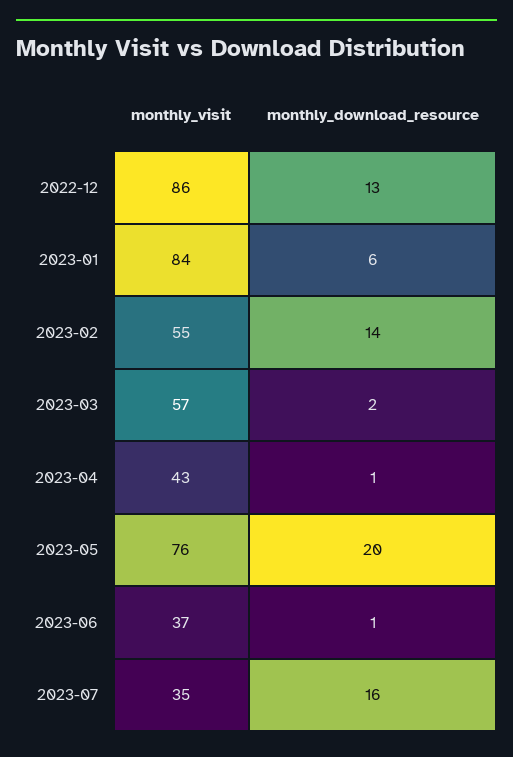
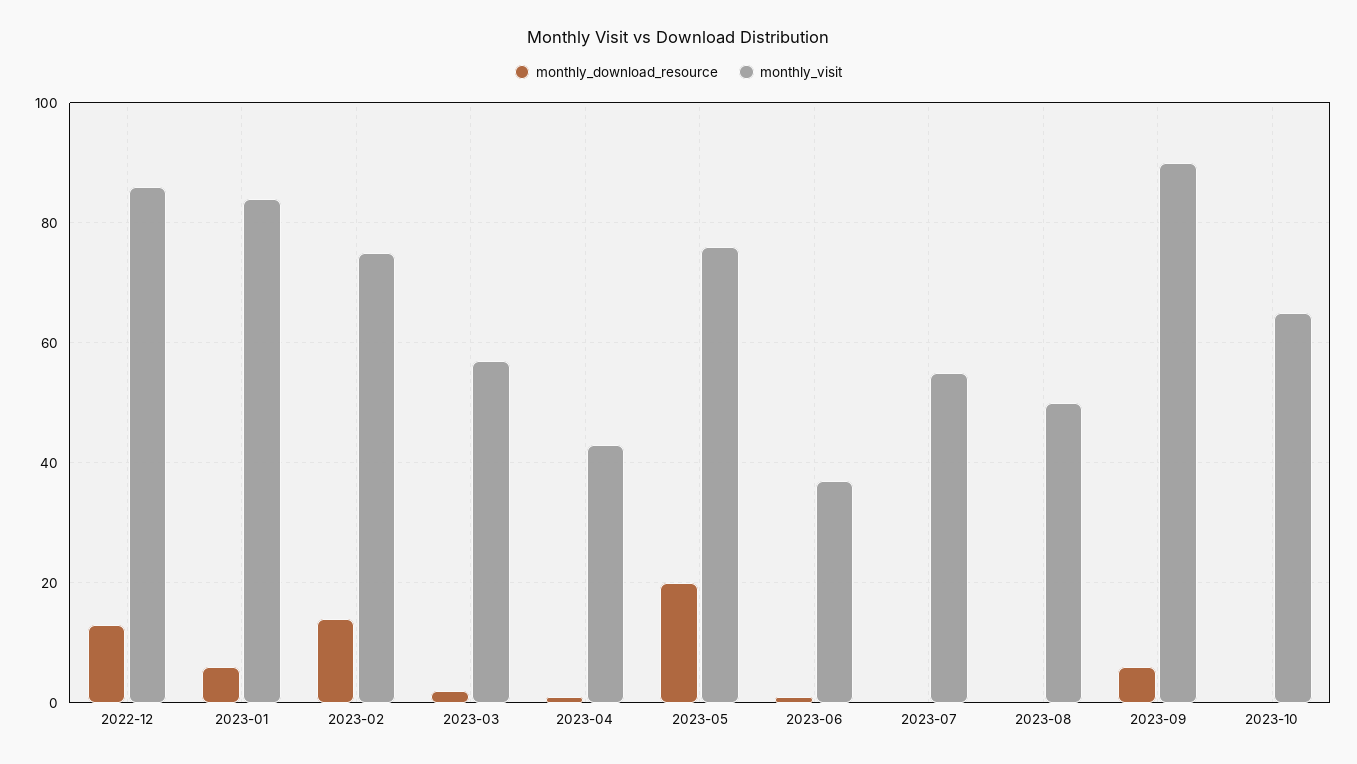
monthly_visit, 2023-02: 55 -> 75
monthly_visit, 2023-07: 35 -> 55
monthly_download_resource, 2023-07: 16 -> 0
monthly_download_resource, 2023-08: none -> 0
monthly_visit, 2023-08: none -> 50
monthly_download_resource, 2023-09: none -> 5
monthly_visit, 2023-09: none -> 90
monthly_download_resource, 2023-10: none -> 0
monthly_visit, 2023-10: none -> 65

